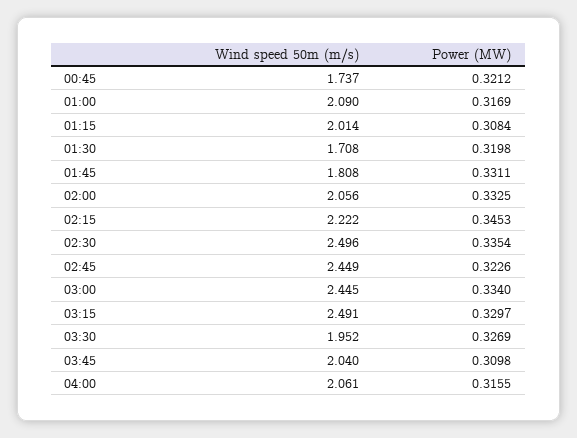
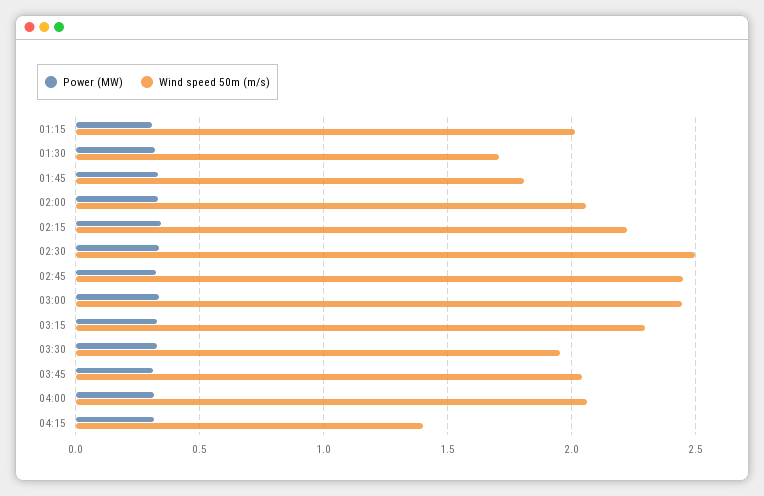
Wind speed 50m (m/s), 00:45: 1.737 -> none
Power (MW), 00:45: 0.3212 -> none
Wind speed 50m (m/s), 01:00: 2.09 -> none
Power (MW), 01:00: 0.3169 -> none
Wind speed 50m (m/s), 03:15: 2.491 -> 2.3
Power (MW), 04:15: none -> 0.3
Wind speed 50m (m/s), 04:15: none -> 1.4

